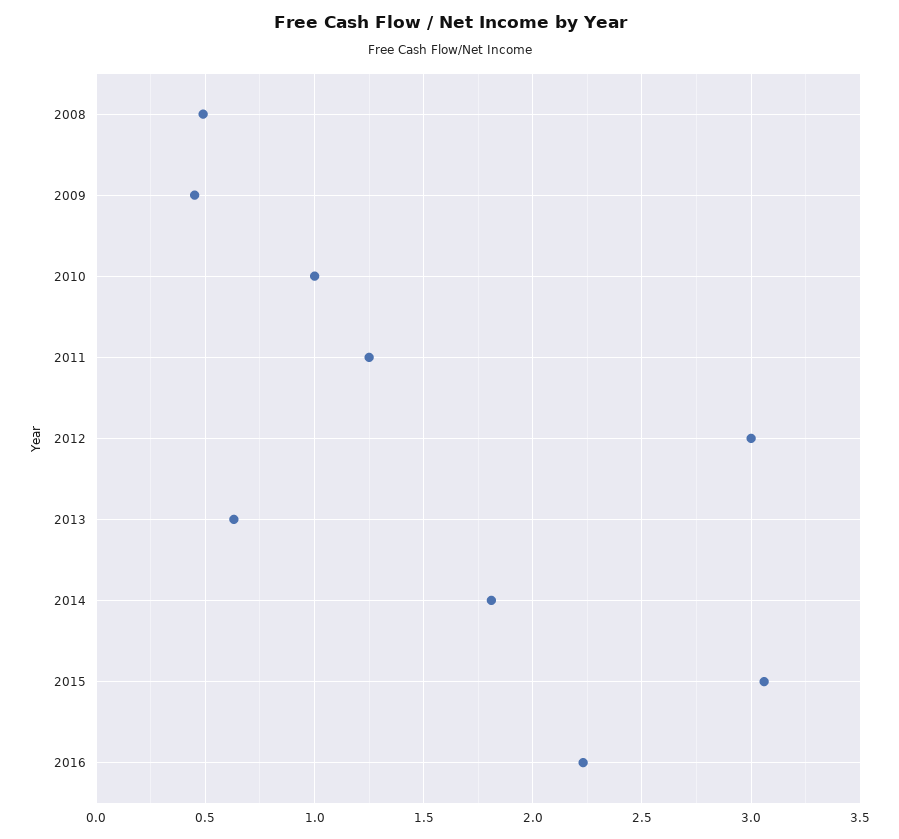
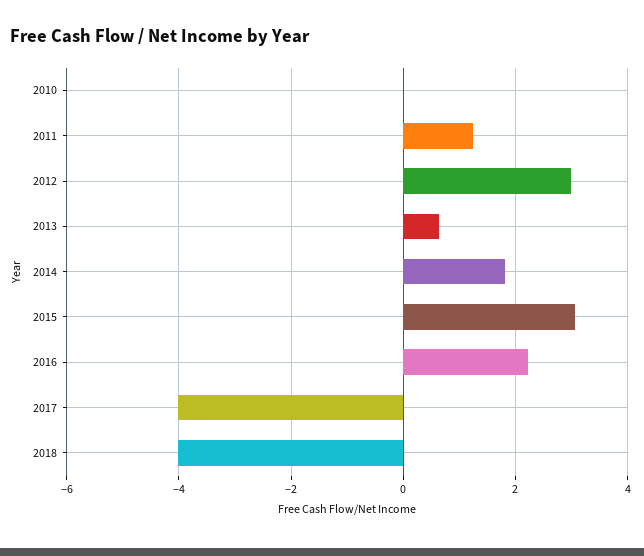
2008: 0.5 -> none
2009: 0.45 -> none
2010: 1 -> 0
2017: none -> -4
2018: none -> -4

